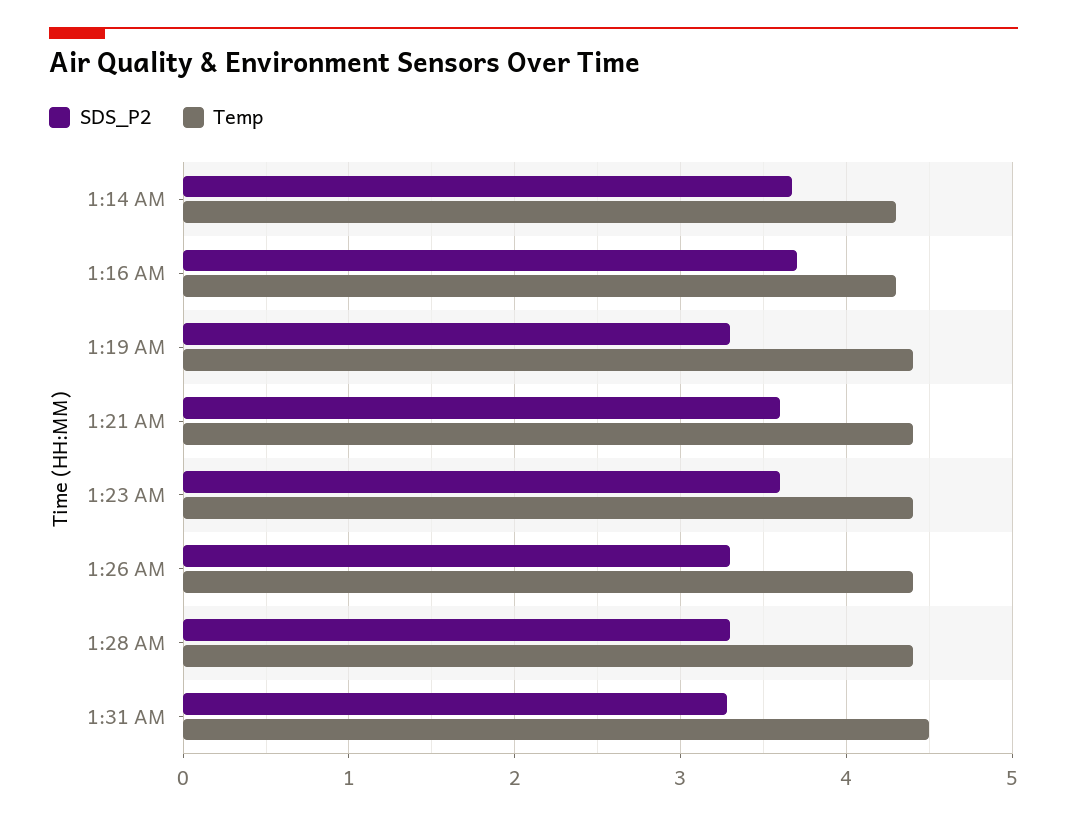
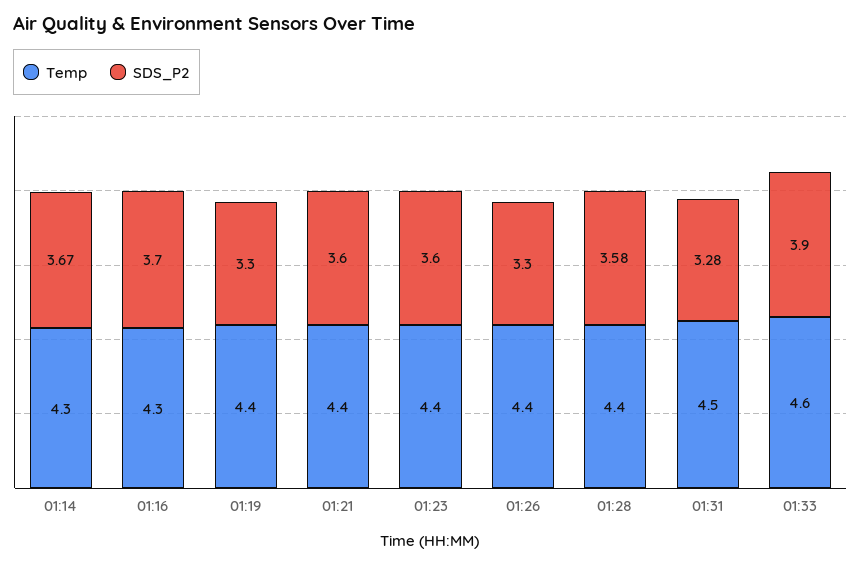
SDS_P2, 1:28 AM: 3.3 -> 3.58
Temp, 01:33: none -> 4.6
SDS_P2, 01:33: none -> 3.9

